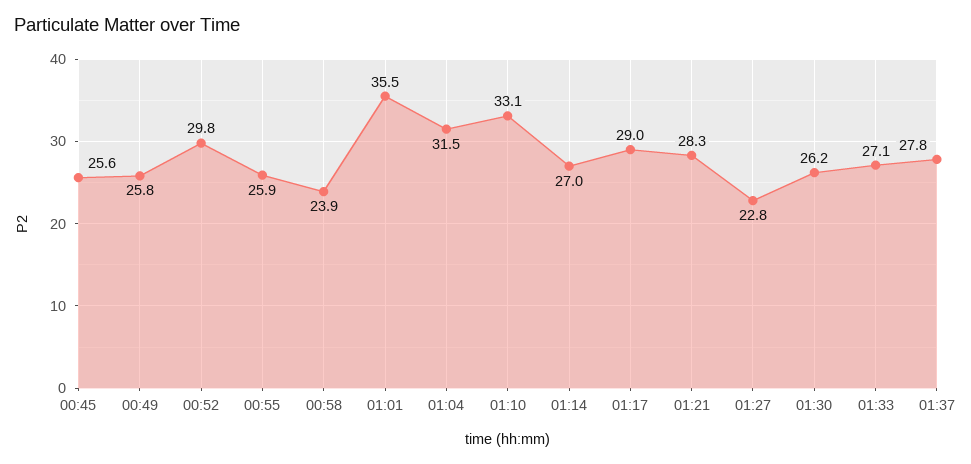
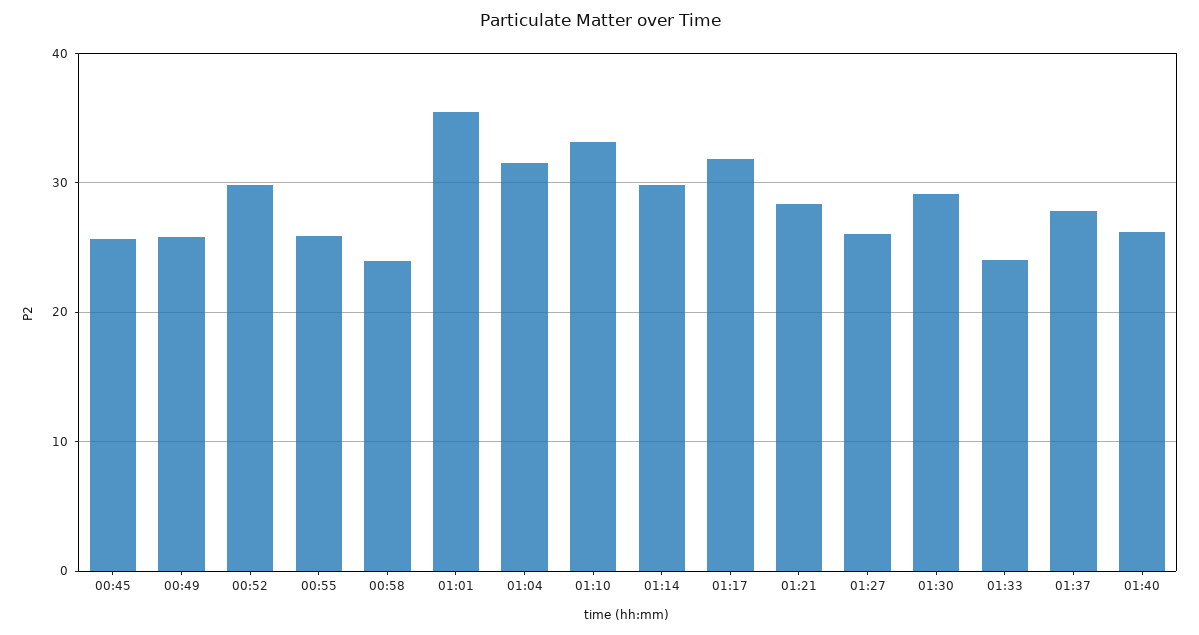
01:14: 27 -> 30
01:17: 29 -> 32
01:27: 22.8 -> 26
01:30: 26.2 -> 29
01:33: 27.1 -> 24
01:40: none -> 26

